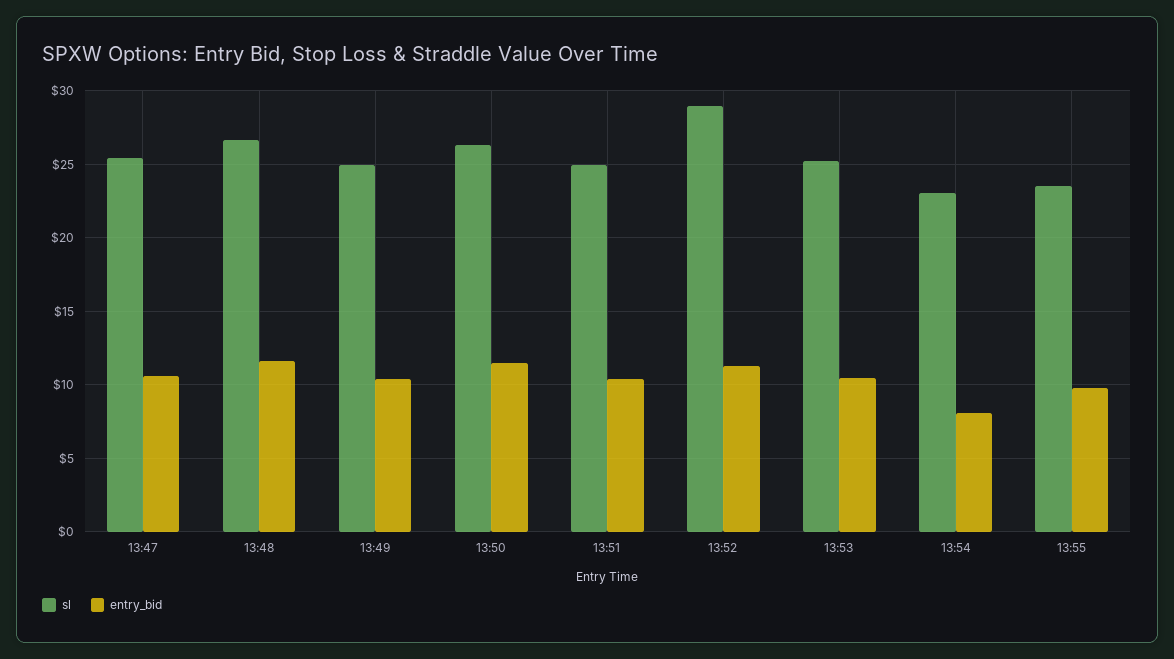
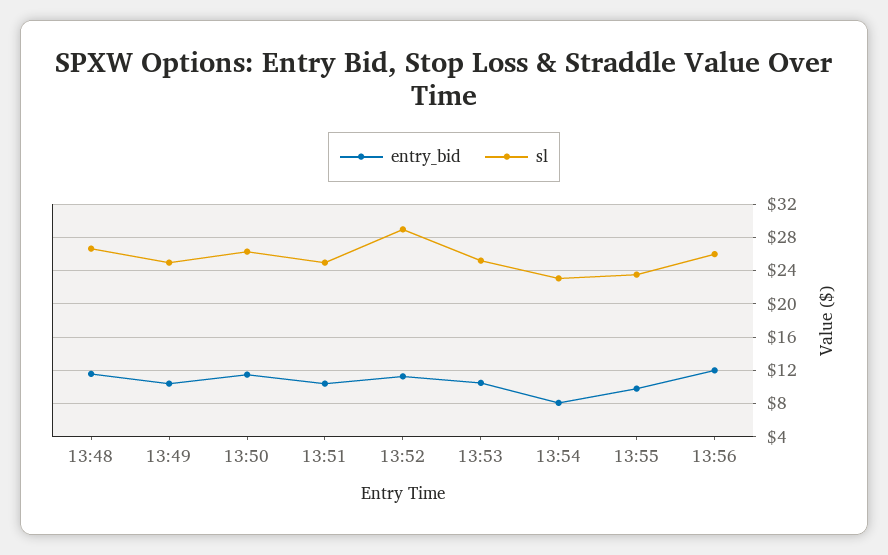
sl, 13:47: 25.5 -> none
entry_bid, 13:47: 10.5 -> none
entry_bid, 13:56: none -> 12
sl, 13:56: none -> 26

